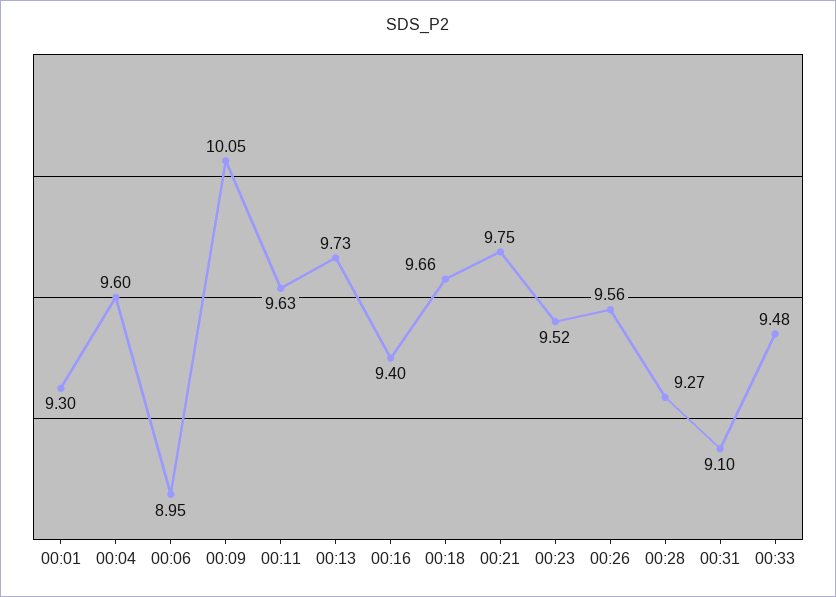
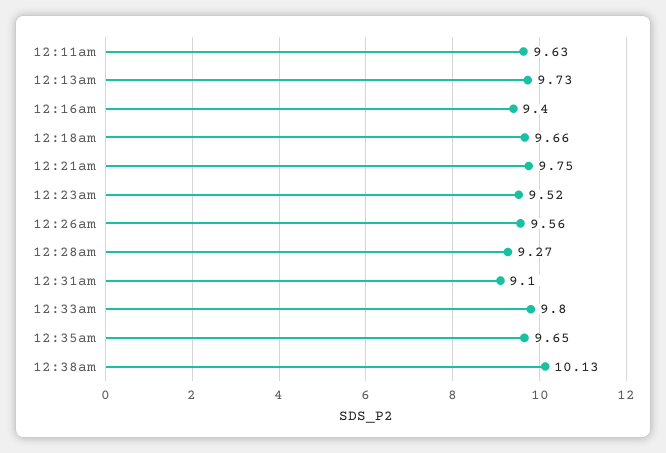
00:01: 9.3 -> none
00:04: 9.6 -> none
00:06: 8.95 -> none
00:09: 10.05 -> none
00:33: 9.48 -> 9.8
12:35am: none -> 9.65
12:38am: none -> 10.13

